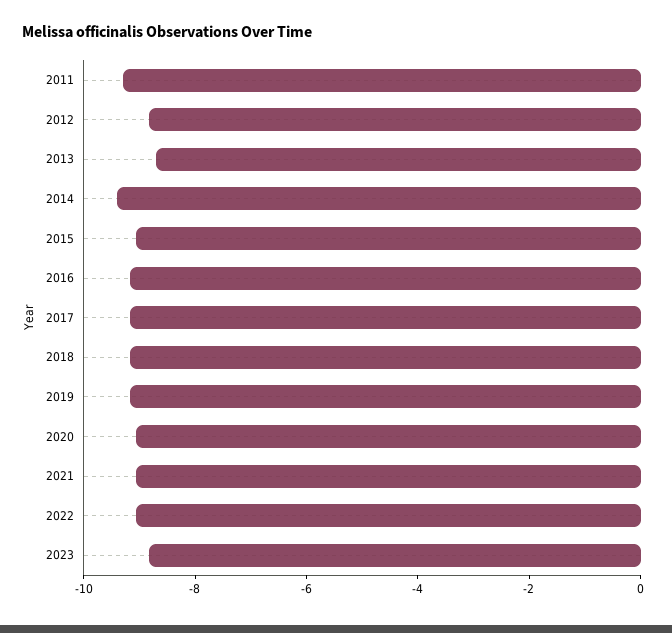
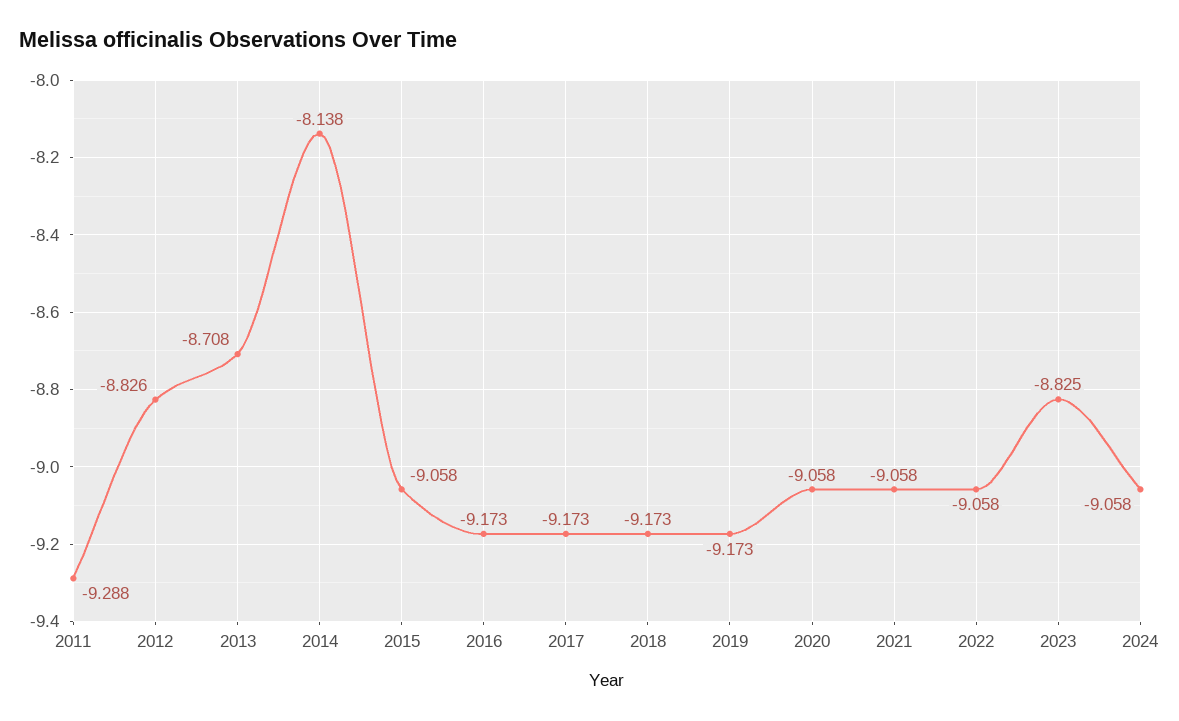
2014: -9.5 -> -8.138
2024: none -> -9.058

